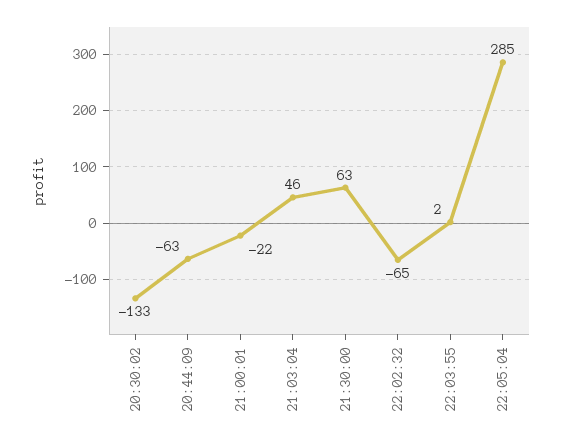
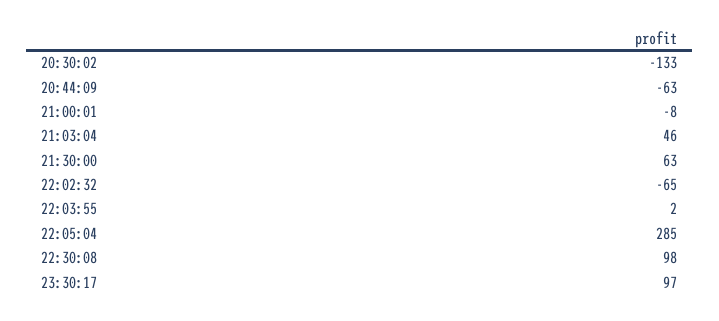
21:00:01: -22 -> -8
22:30:08: none -> 98
23:30:17: none -> 97

